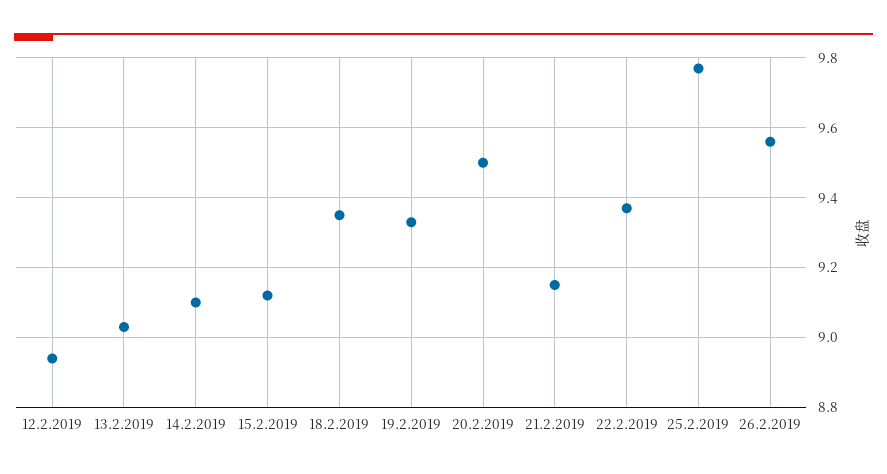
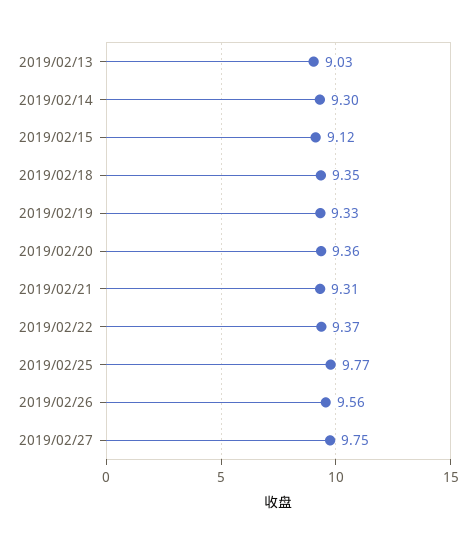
12.2.2019: 8.95 -> none
14.2.2019: 9.1 -> 9.3
20.2.2019: 9.5 -> 9.36
21.2.2019: 9.15 -> 9.31
2019/02/27: none -> 9.75

